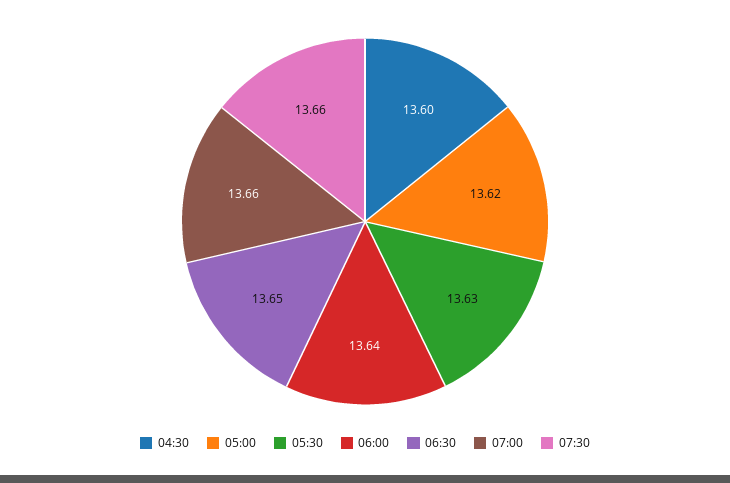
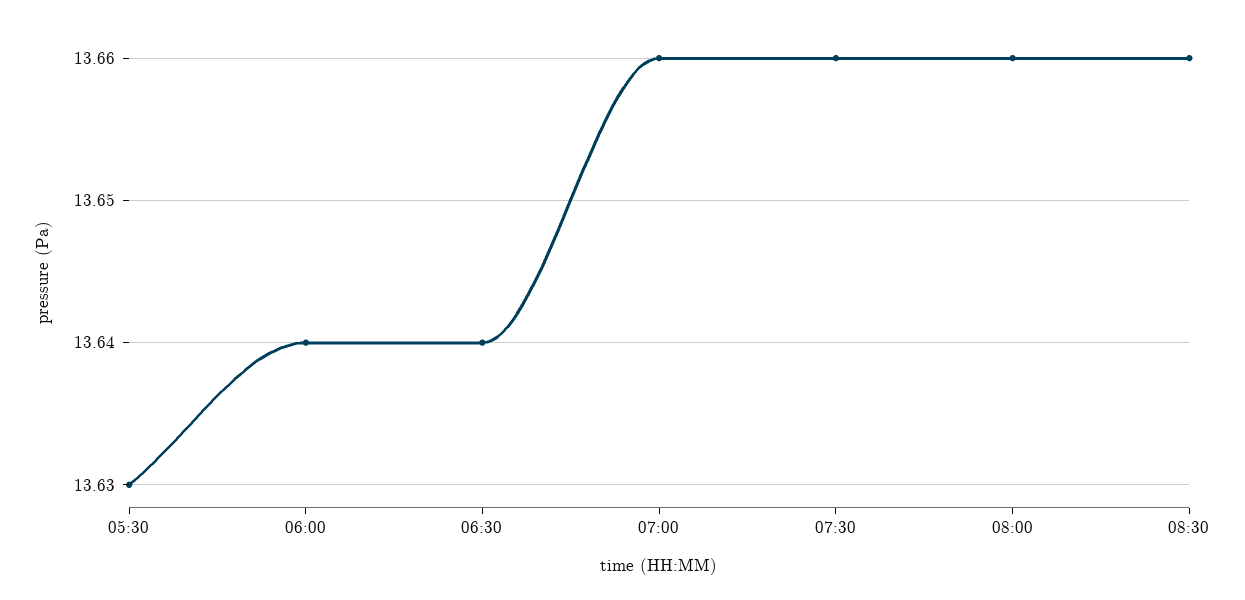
04:30: 13.6 -> none
05:00: 13.62 -> none
06:30: 13.65 -> 13.64
08:00: none -> 13.66
08:30: none -> 13.66

